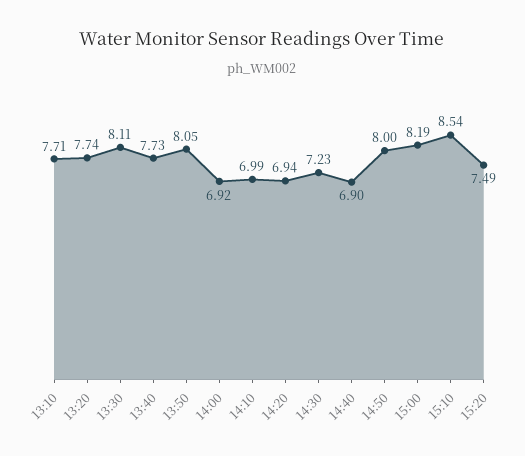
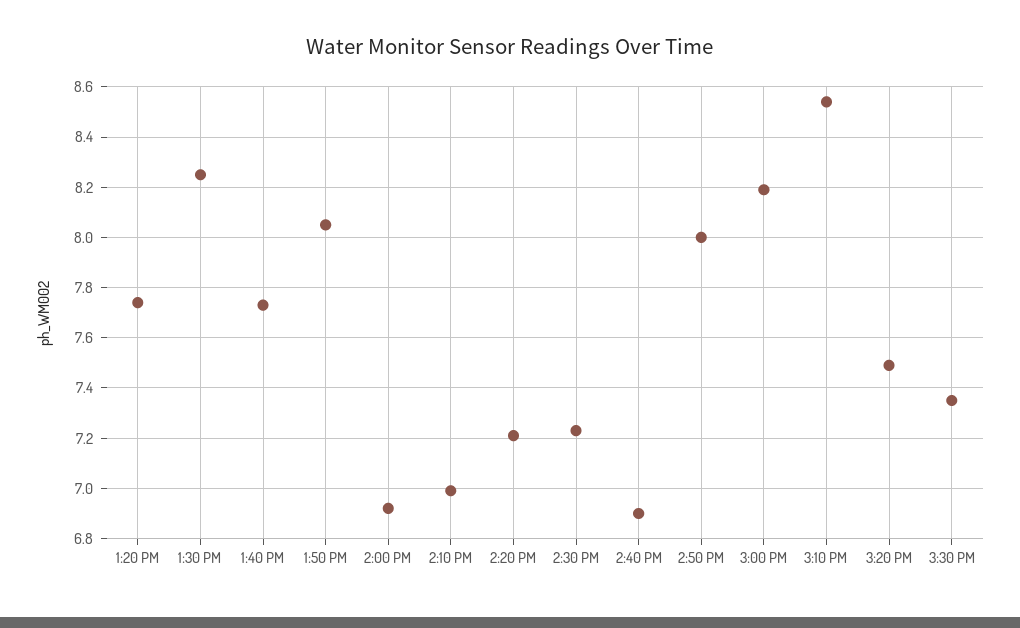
13:10: 7.71 -> none
13:30: 8.11 -> 8.25
14:20: 6.94 -> 7.2
3:30 PM: none -> 7.35

